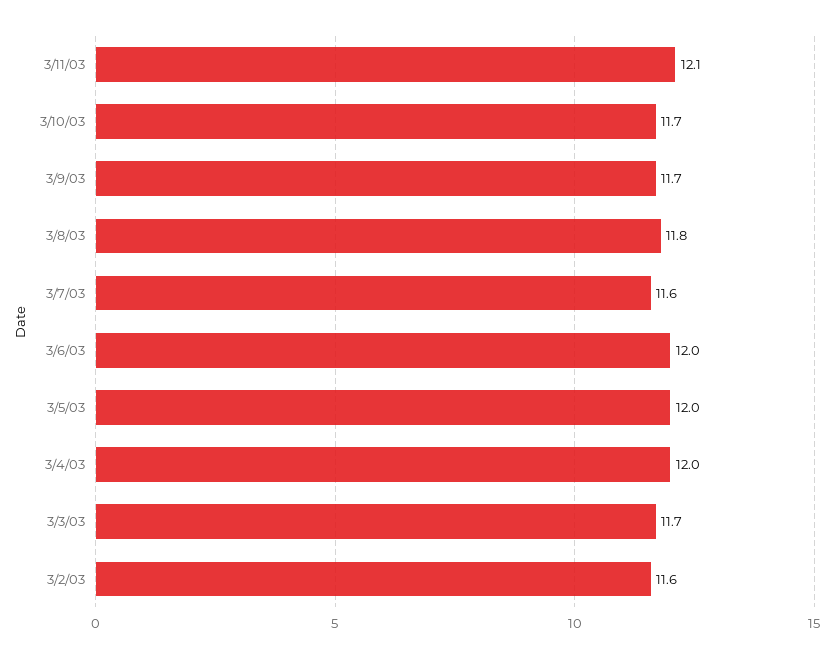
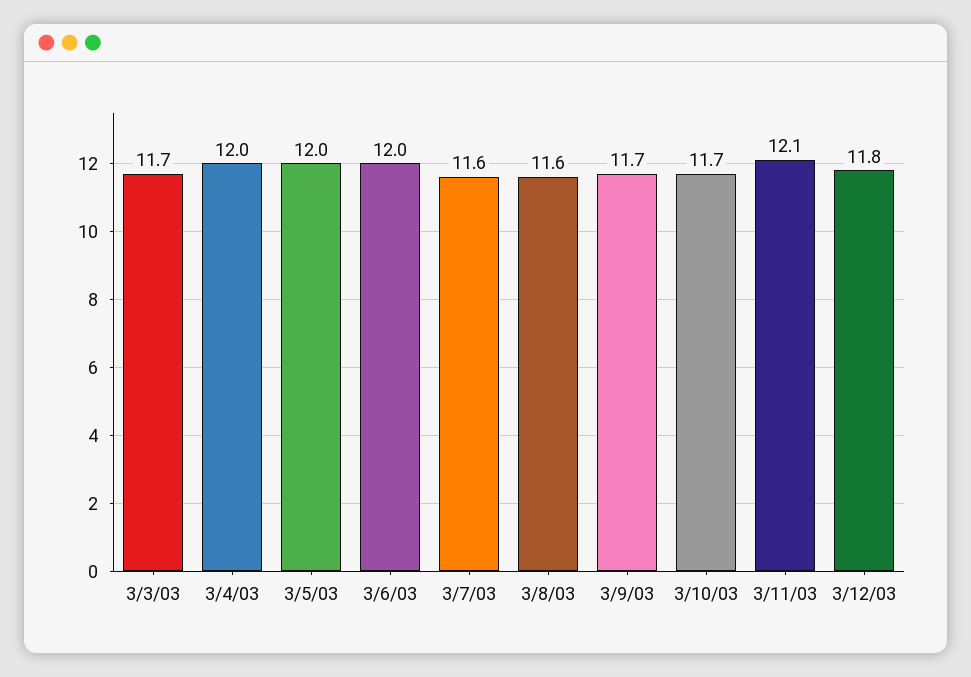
3/8/03: 11.8 -> 11.6
3/2/03: 11.6 -> none
3/12/03: none -> 11.8

